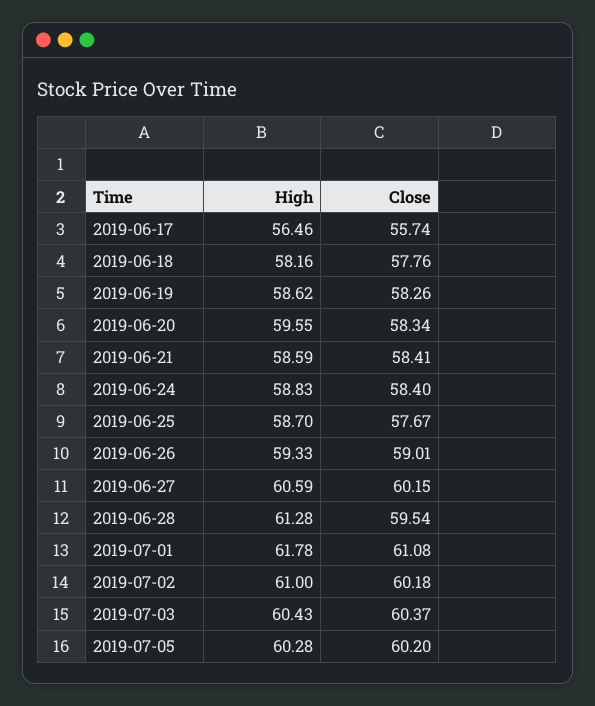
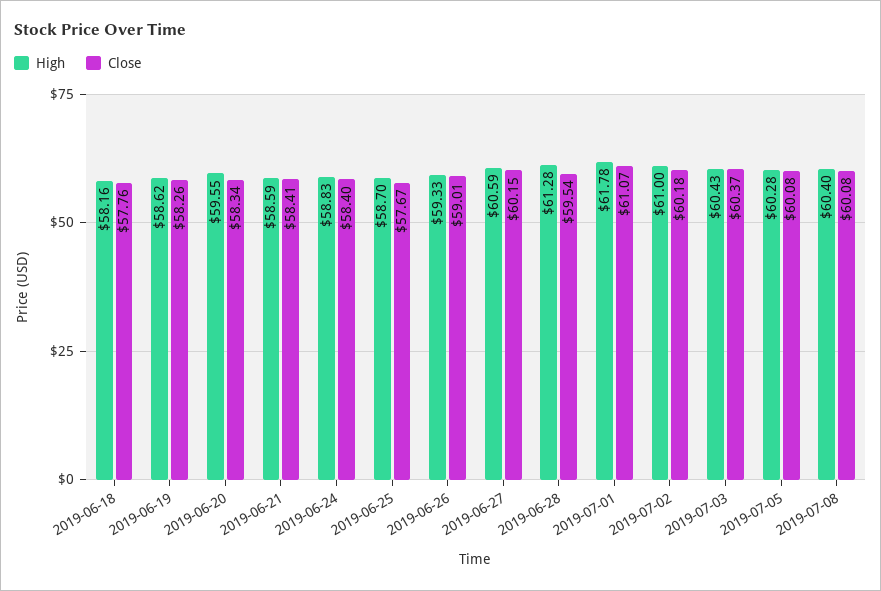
High, 2019-06-17: 56.46 -> none
Close, 2019-06-17: 55.74 -> none
Close, 2019-07-01: 61.08 -> 61.07
Close, 2019-07-05: 60.2 -> 60.08
High, 2019-07-08: none -> 60.4
Close, 2019-07-08: none -> 60.08

